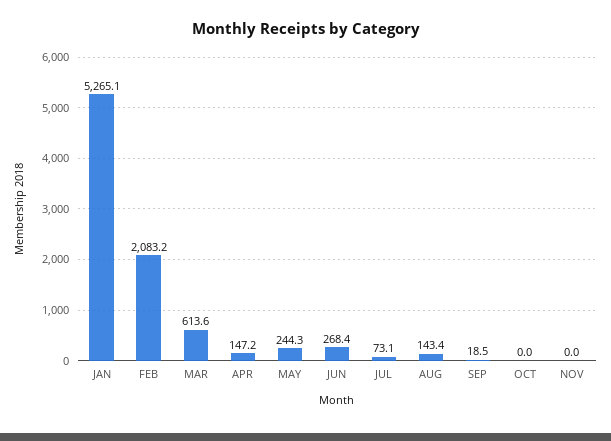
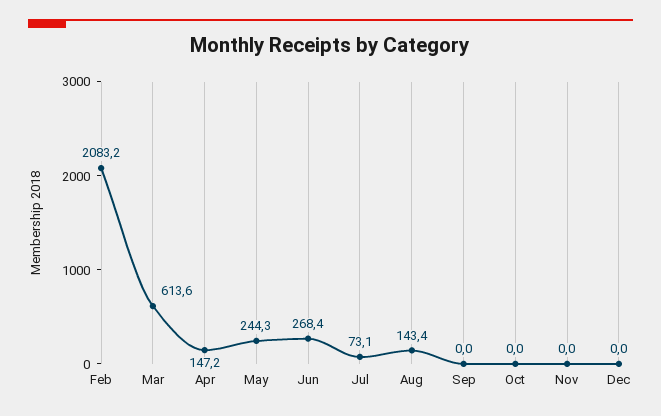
JAN: 5265.1 -> none
SEP: 18.5 -> 0
Dec: none -> 0

